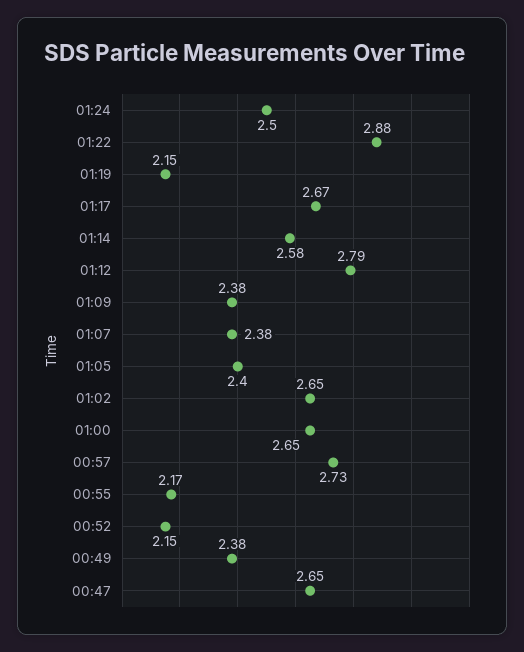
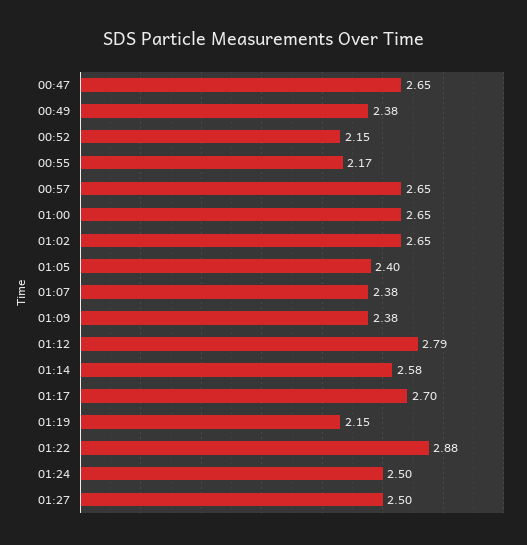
01:17: 2.67 -> 2.7
00:57: 2.73 -> 2.65
01:27: none -> 2.5

